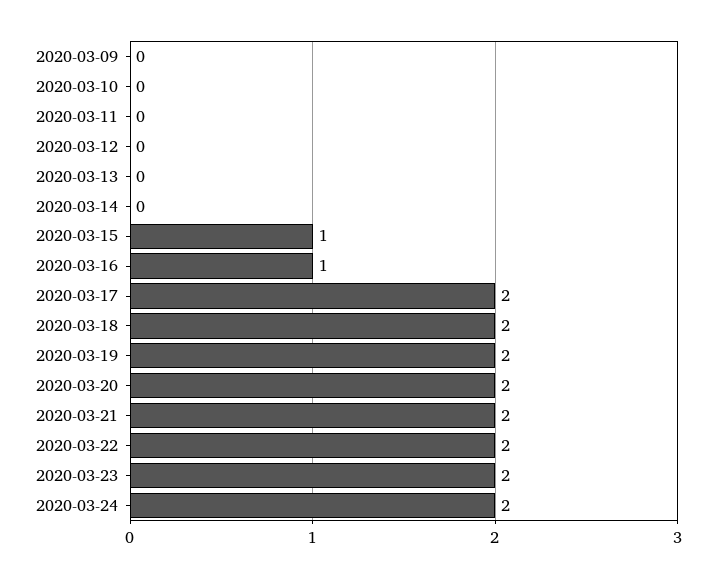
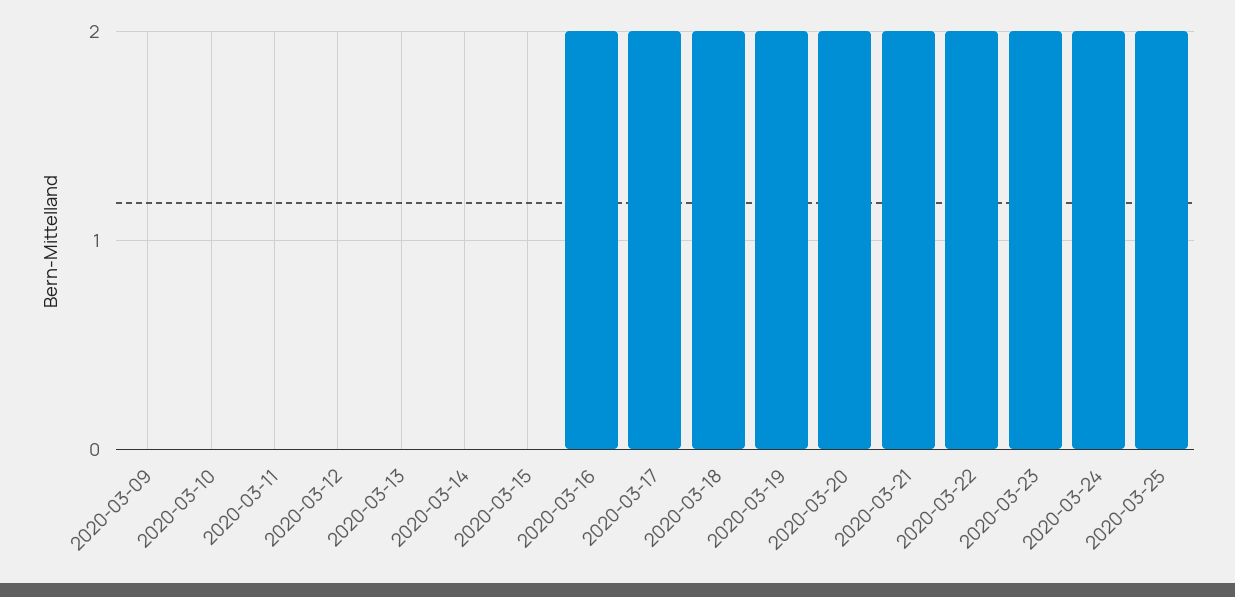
2020-03-15: 1 -> 0
2020-03-16: 1 -> 2
2020-03-25: none -> 2

